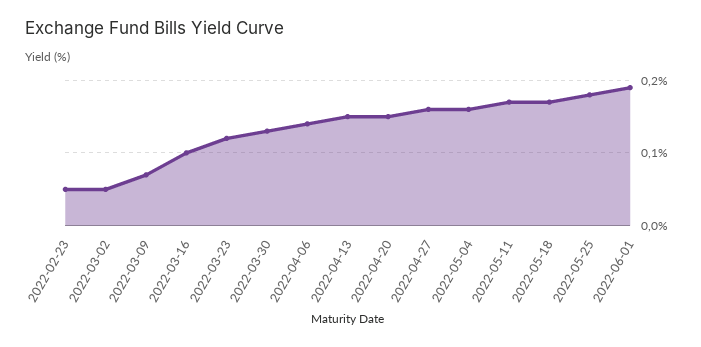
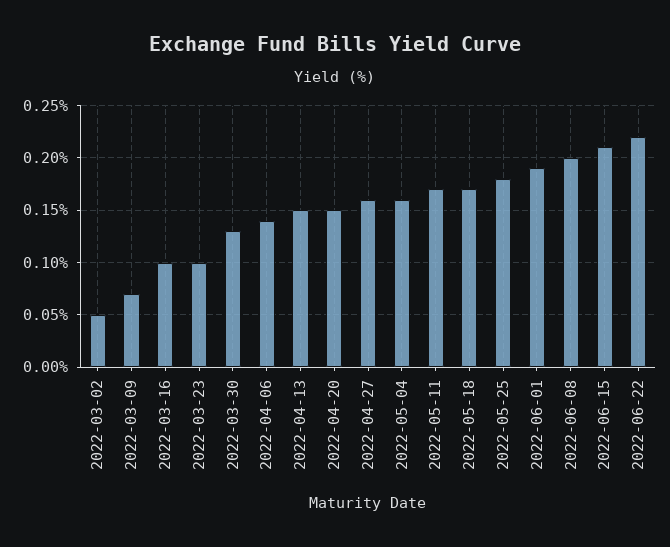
2022-02-23: 0.05 -> none
2022-03-23: 0.12 -> 0.1
2022-06-08: none -> 0.2
2022-06-15: none -> 0.21
2022-06-22: none -> 0.22

